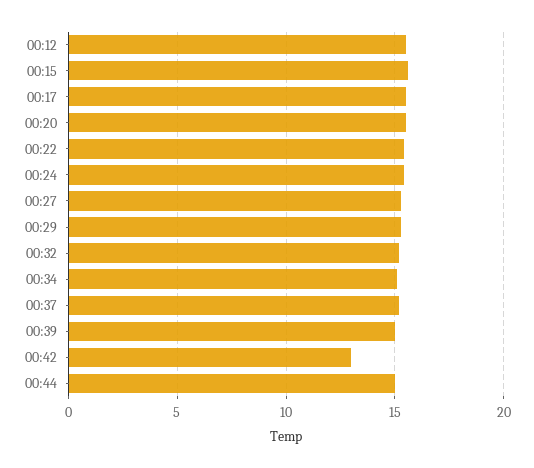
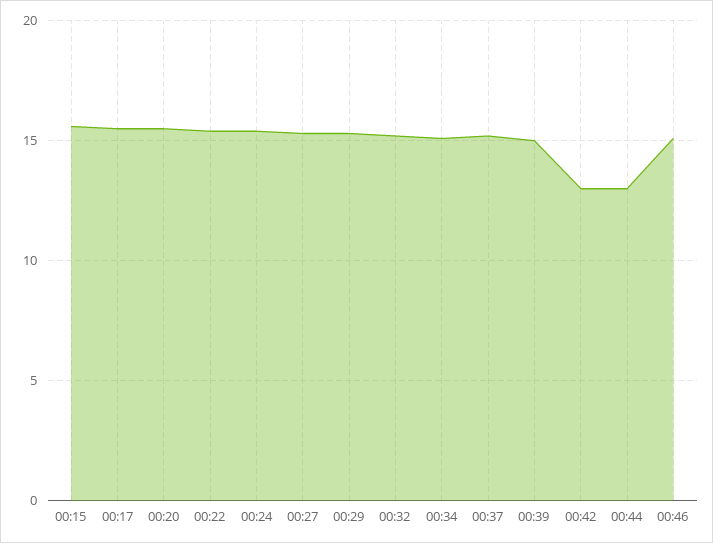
00:12: 15.5 -> none
00:44: 15 -> 13
00:46: none -> 15

